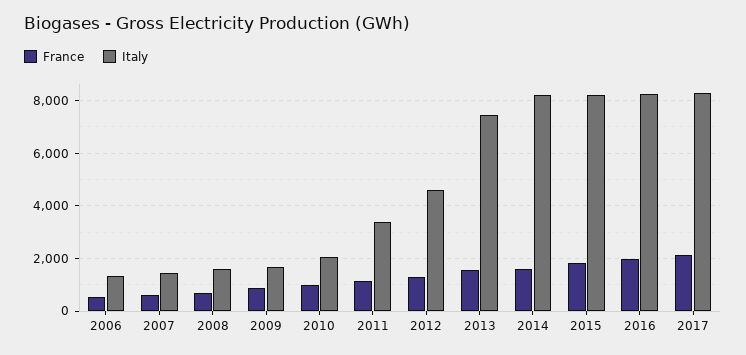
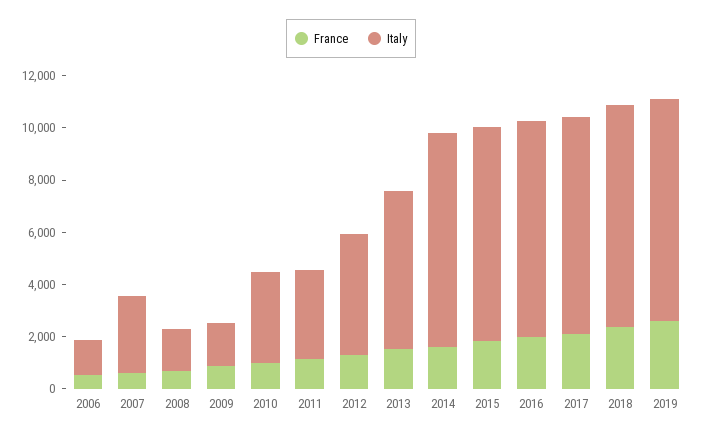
Italy, 2007: 1500 -> 3000
Italy, 2010: 2000 -> 3500
Italy, 2013: 7500 -> 6000
France, 2018: none -> 2500
Italy, 2018: none -> 8500
France, 2019: none -> 2500
Italy, 2019: none -> 8500

